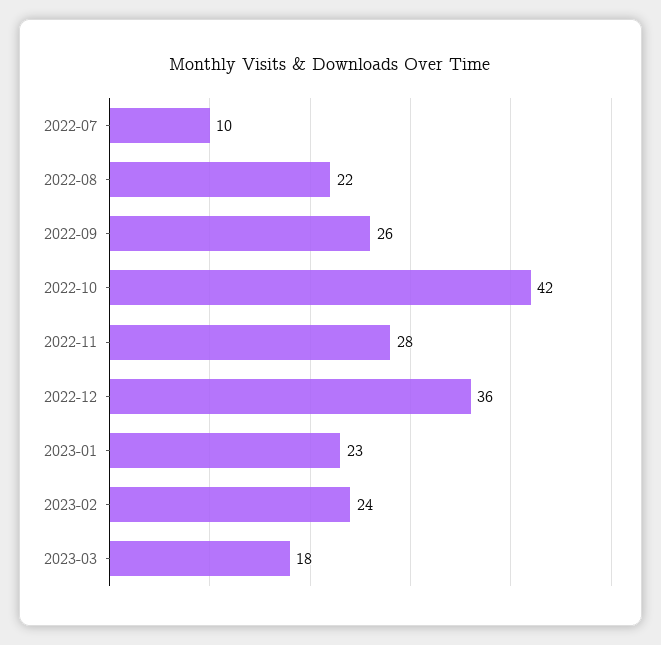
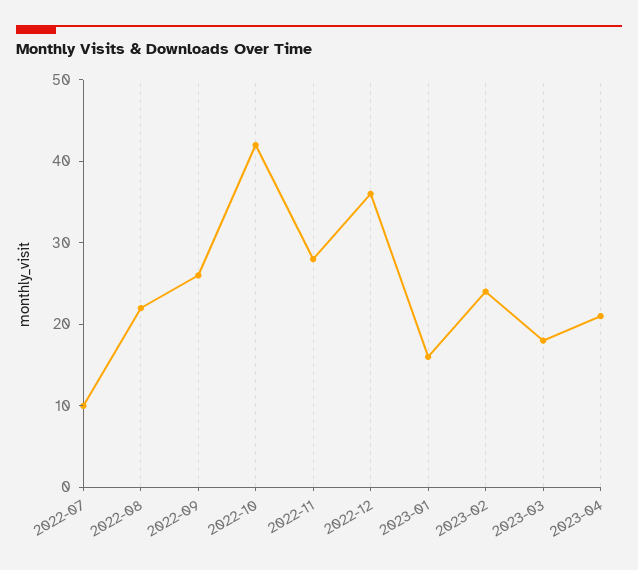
2023-01: 23 -> 16
2023-04: none -> 21

